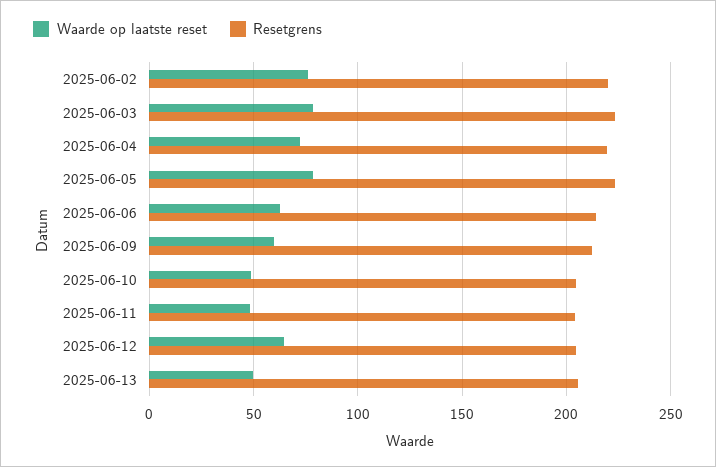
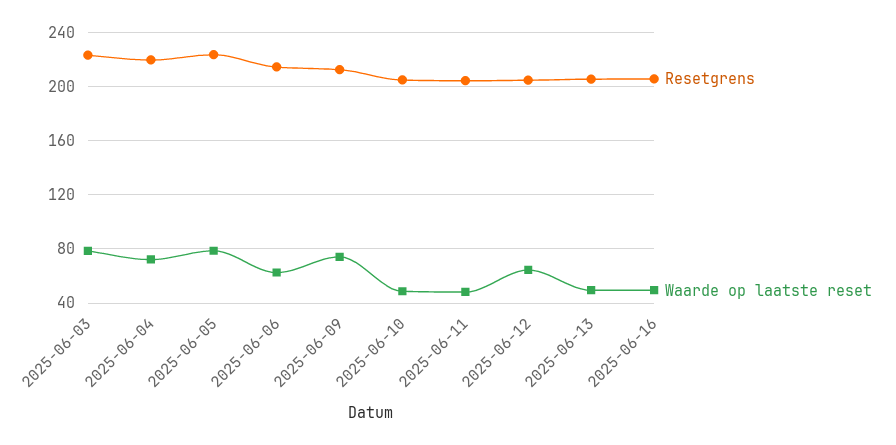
Waarde op laatste reset, 2025-06-02: 75 -> none
Resetgrens, 2025-06-02: 220 -> none
Waarde op laatste reset, 2025-06-09: 60 -> 75
Resetgrens, 2025-06-16: none -> 205
Waarde op laatste reset, 2025-06-16: none -> 50

